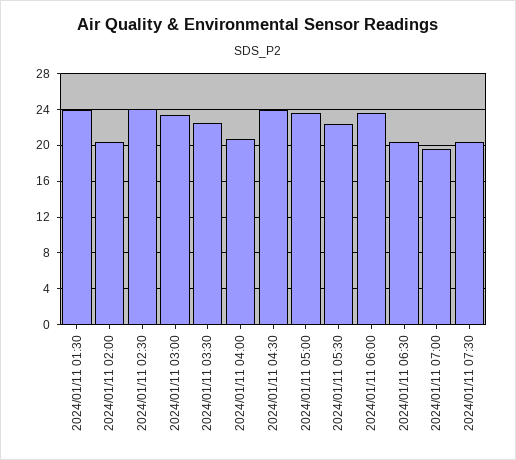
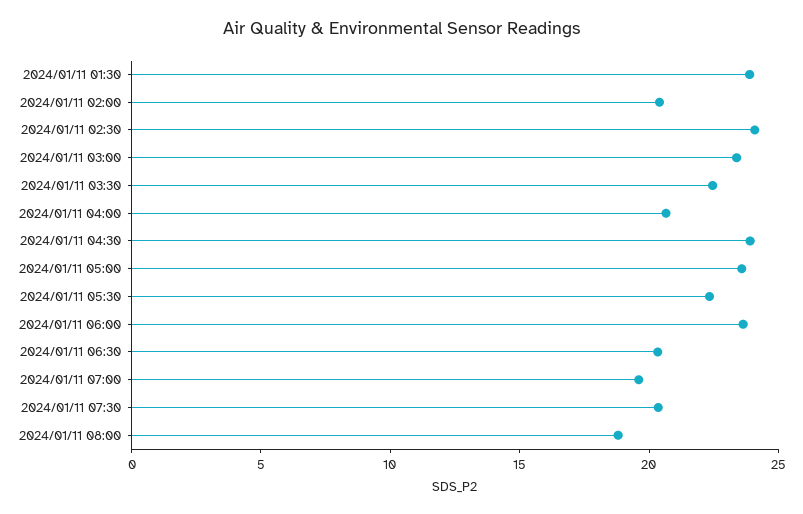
2024/01/11 08:00: none -> 19

